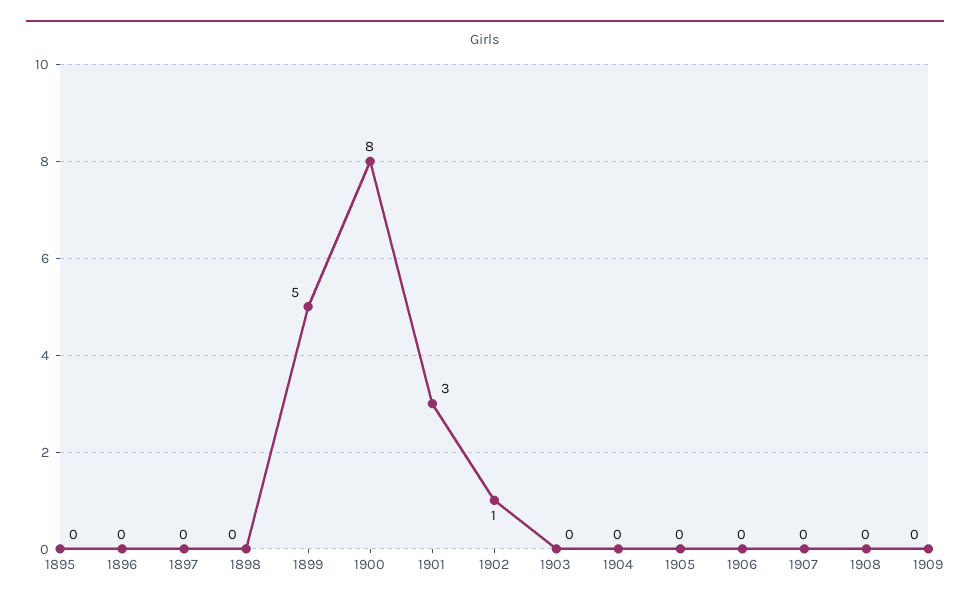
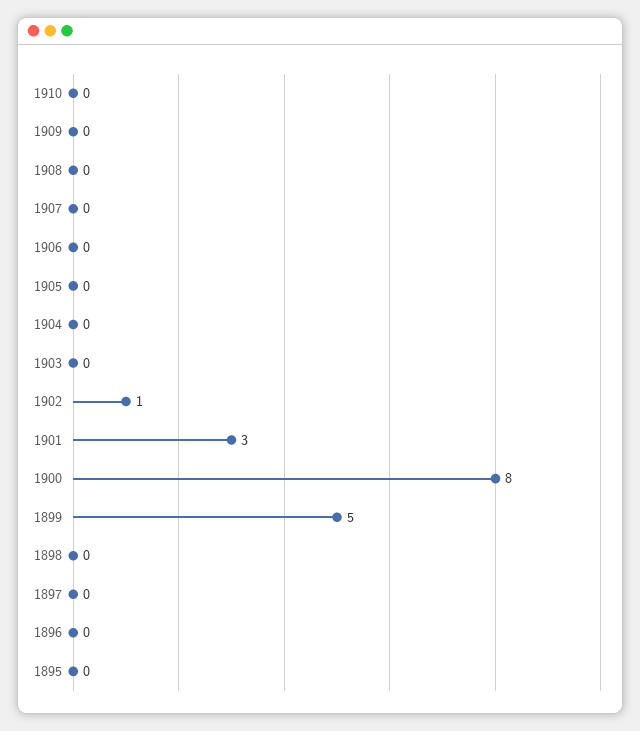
1910: none -> 0

